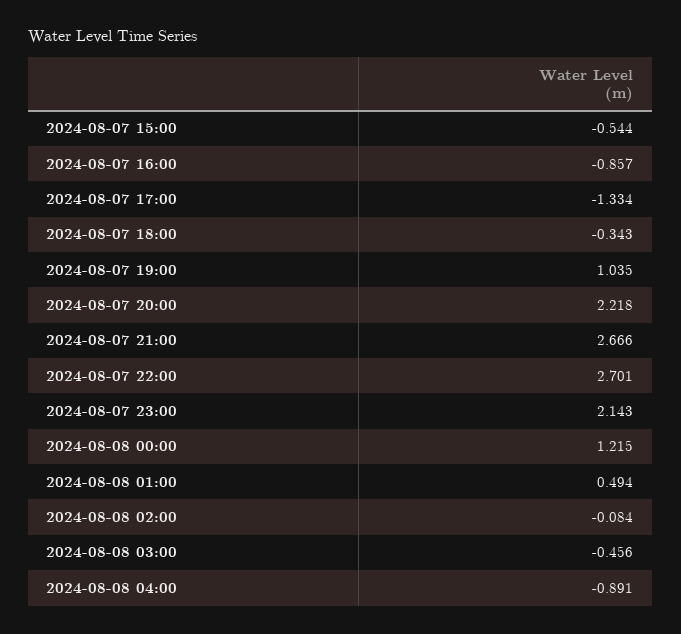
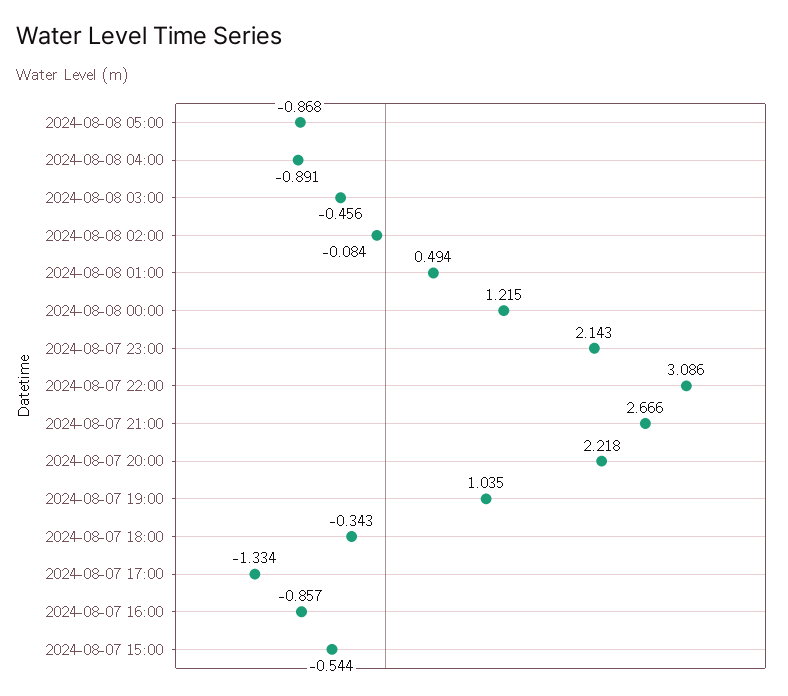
2024-08-07 22:00: 2.701 -> 3.086
2024-08-08 05:00: none -> -0.868

